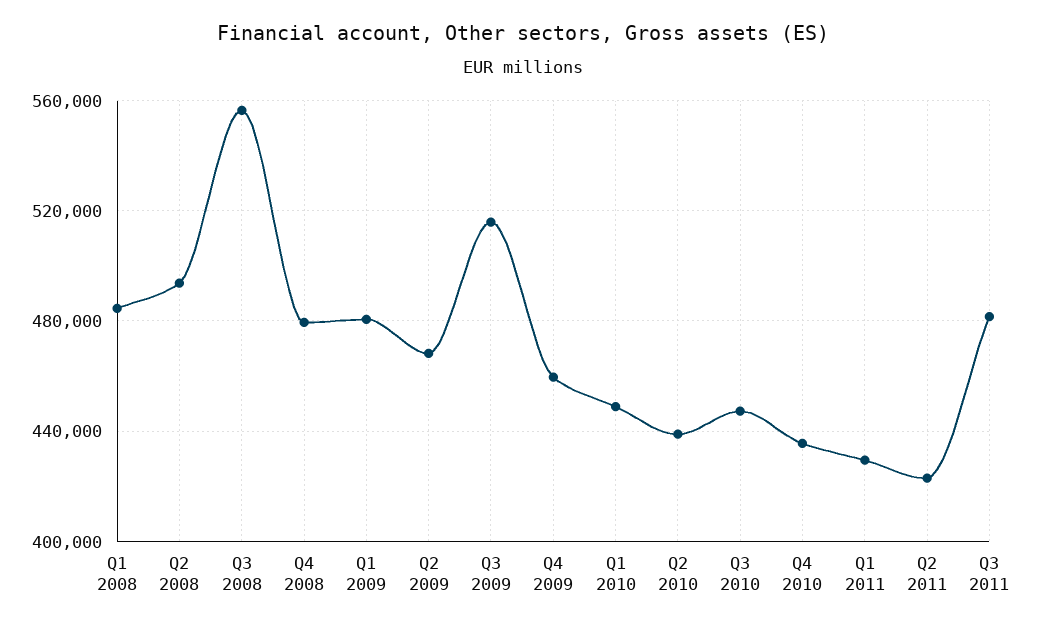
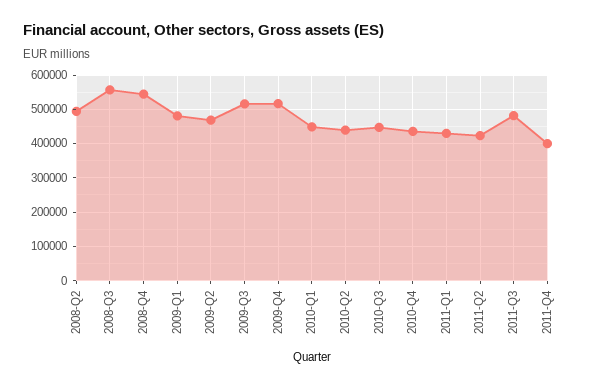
Q1 2008: 485000 -> none
Q4 2008: 480000 -> 540000
Q4 2009: 460000 -> 520000
2011-Q4: none -> 400000

